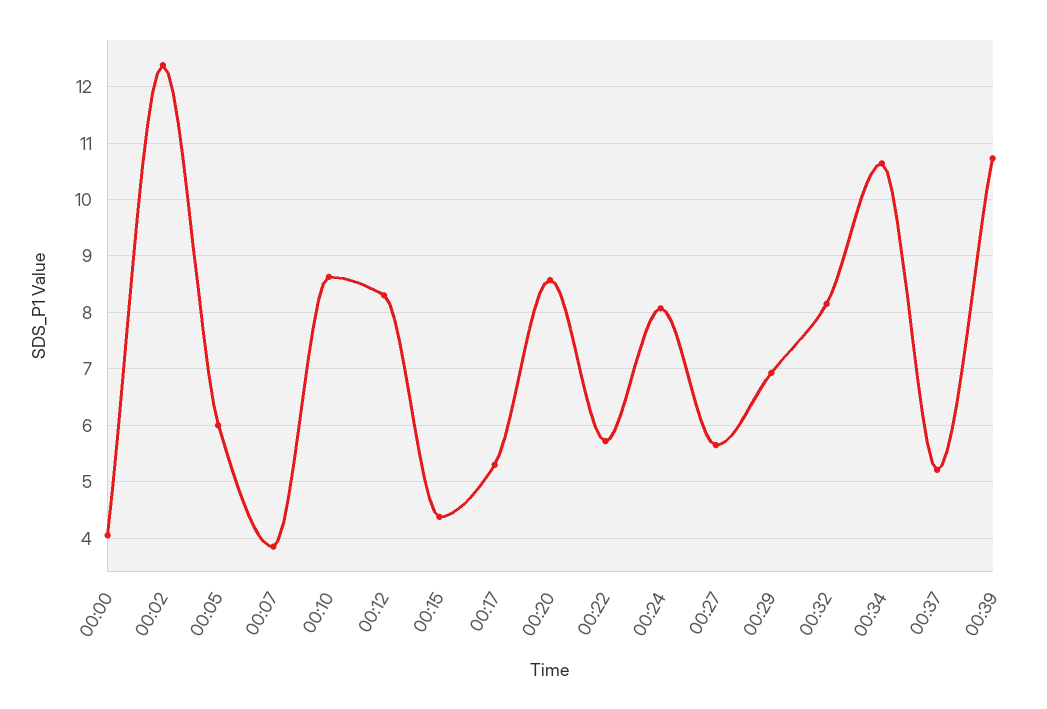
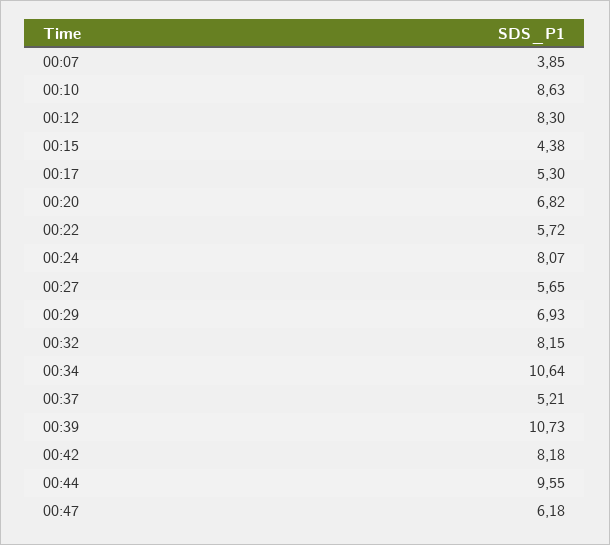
00:00: 4 -> none
00:02: 12.4 -> none
00:05: 6 -> none
00:20: 8.6 -> 6.82
00:42: none -> 8.18
00:44: none -> 9.55
00:47: none -> 6.18

